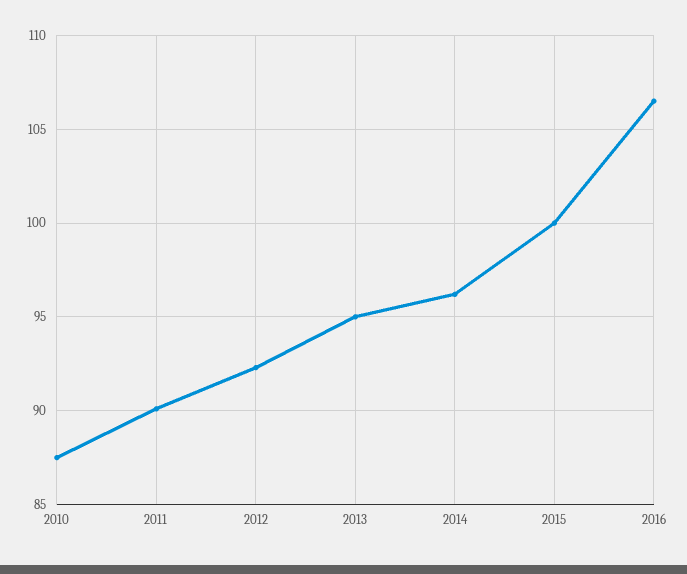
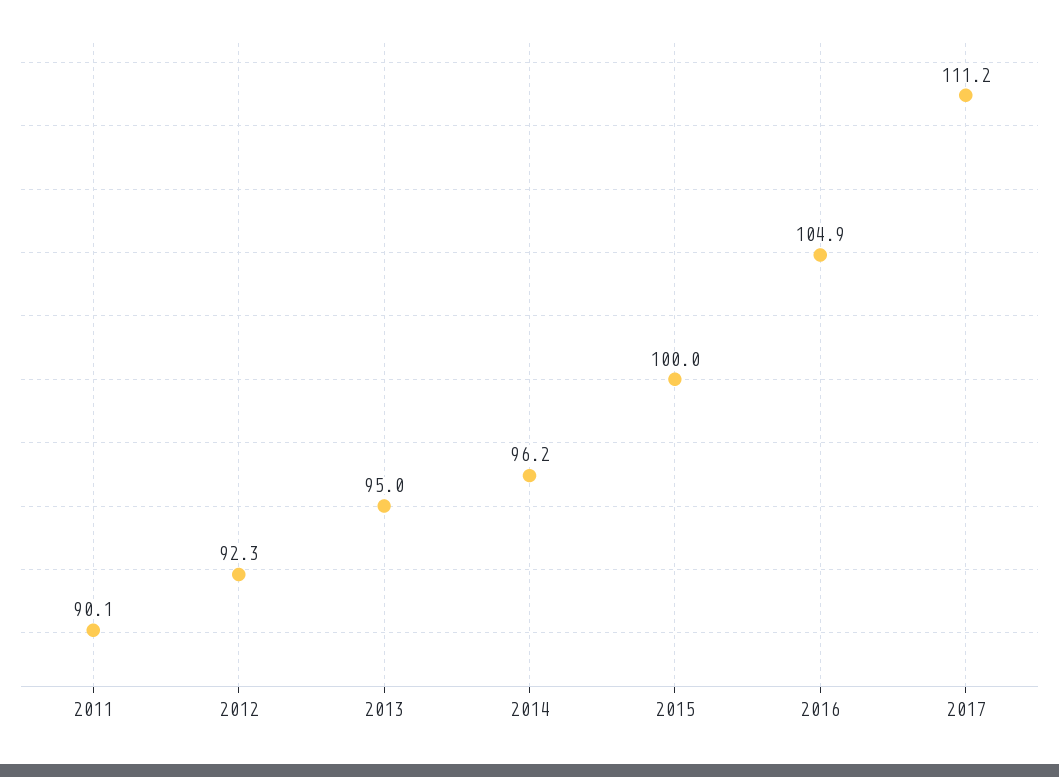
2010: 87.5 -> none
2016: 106.5 -> 104.9
2017: none -> 111.2

